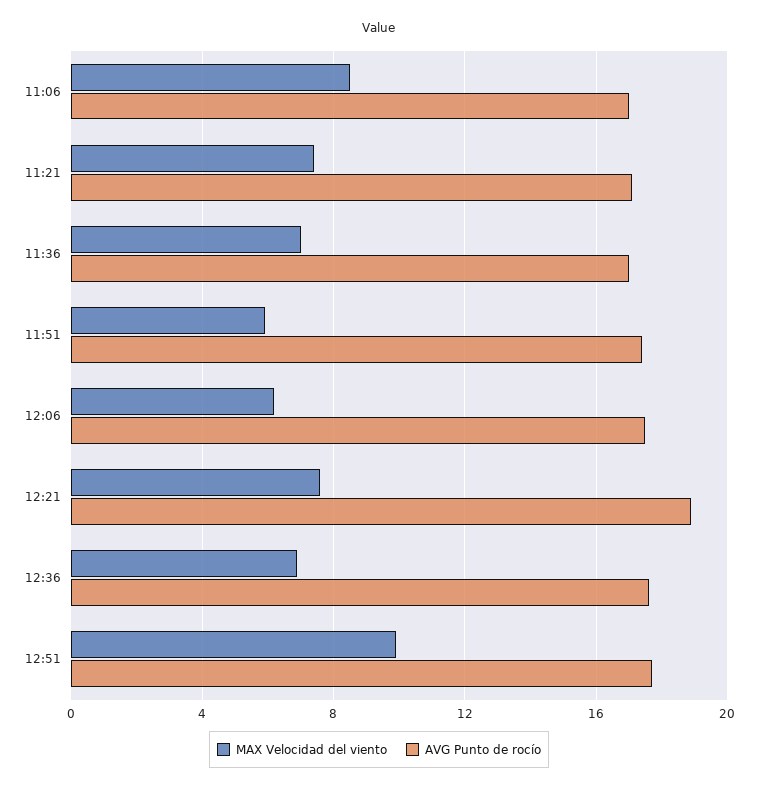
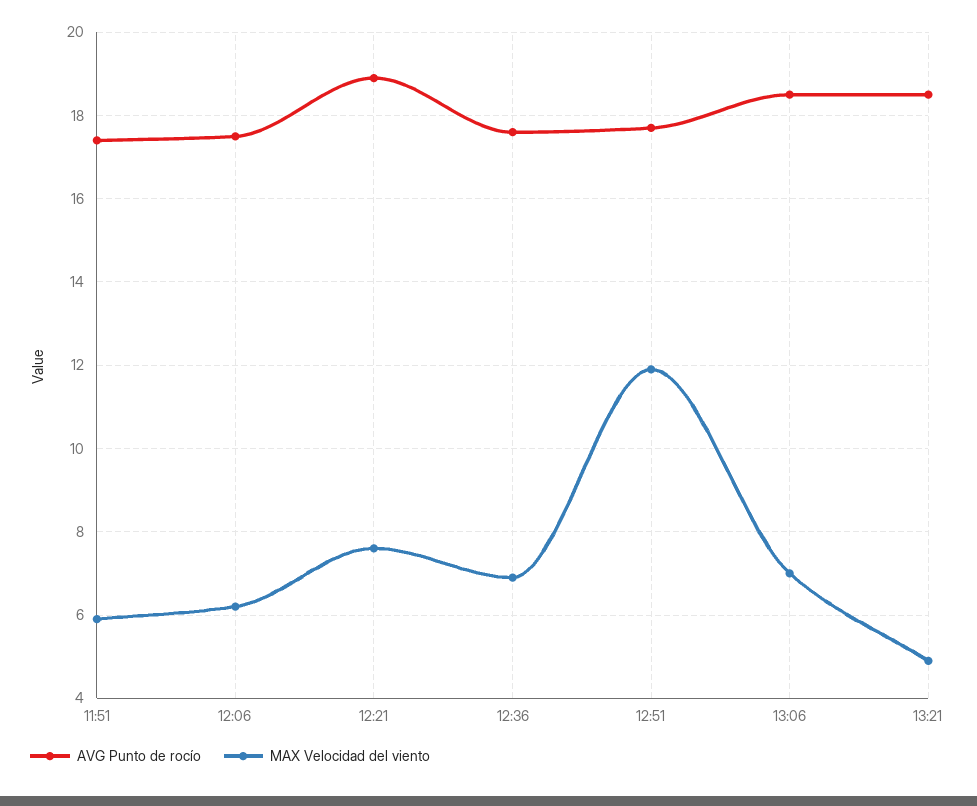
MAX Velocidad del viento, 11:06: 8.5 -> none
AVG Punto de rocío, 11:06: 17 -> none
MAX Velocidad del viento, 11:21: 7.5 -> none
AVG Punto de rocío, 11:21: 17 -> none
MAX Velocidad del viento, 11:36: 7 -> none
AVG Punto de rocío, 11:36: 17 -> none
MAX Velocidad del viento, 12:51: 10 -> 12
AVG Punto de rocío, 13:06: none -> 18.5
MAX Velocidad del viento, 13:06: none -> 7
AVG Punto de rocío, 13:21: none -> 18.5
MAX Velocidad del viento, 13:21: none -> 5

